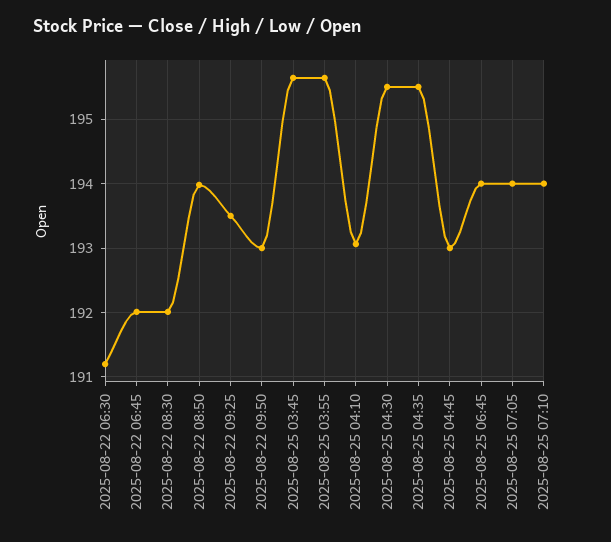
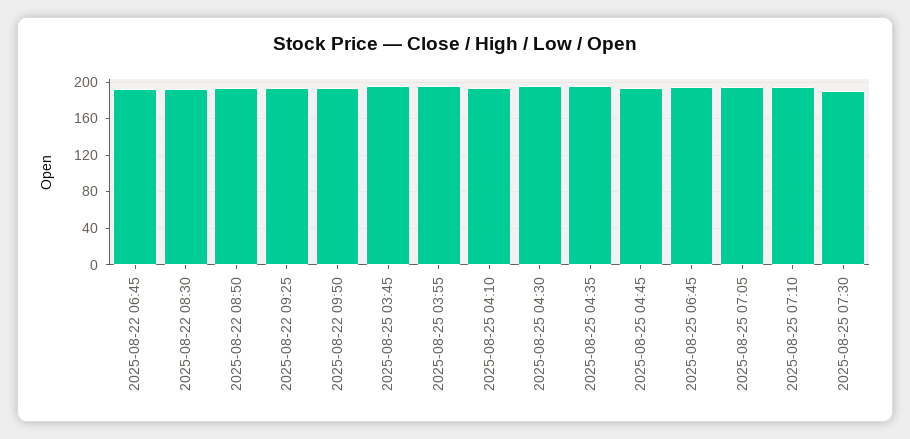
2025-08-22 06:30: 191.2 -> none
2025-08-25 07:30: none -> 190

